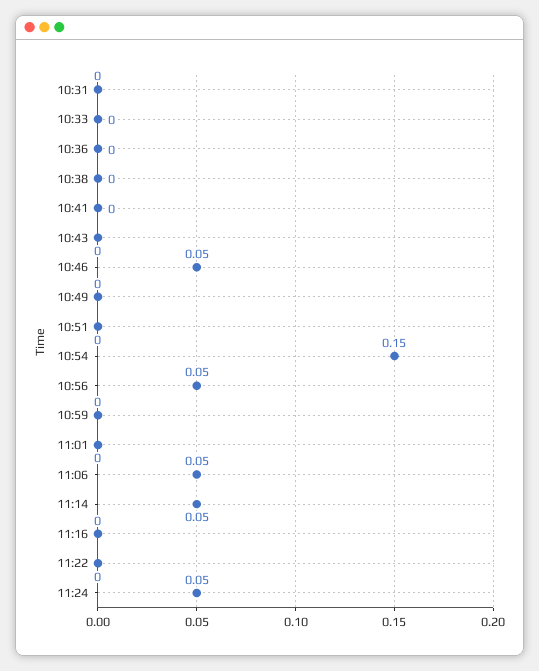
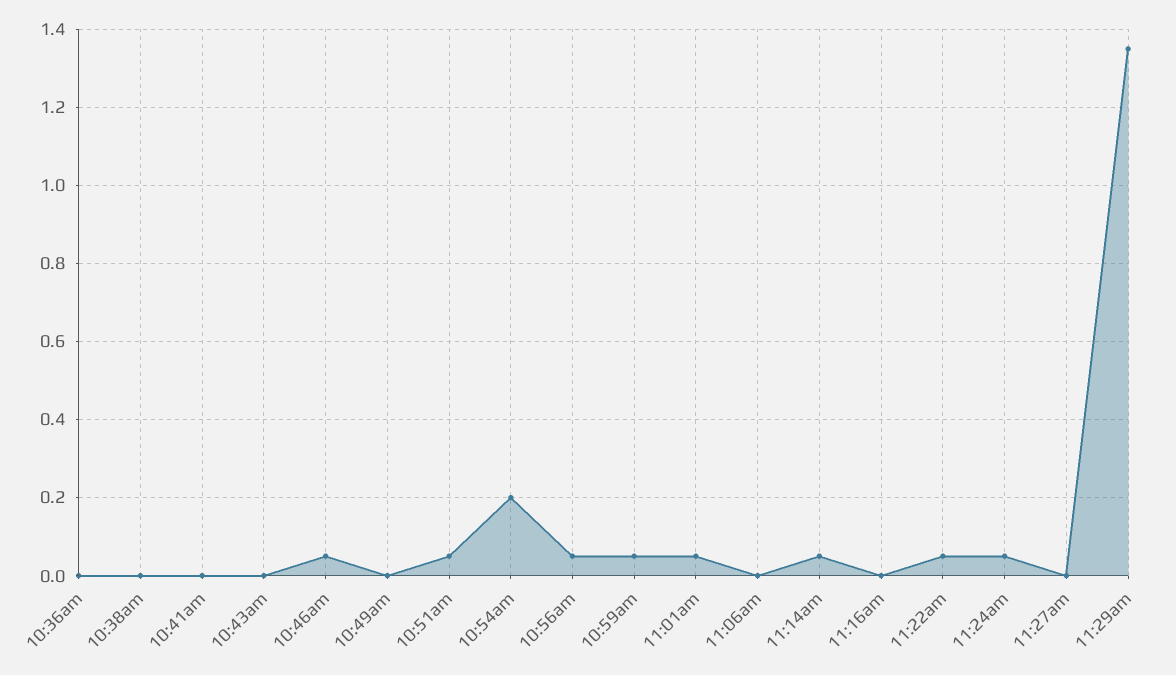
10:31: 0 -> none
10:33: 0 -> none
10:51: 0 -> 0.05
10:54: 0.15 -> 0.2
10:59: 0 -> 0.05
11:01: 0 -> 0.05
11:06: 0.05 -> 0
11:22: 0 -> 0.05
11:27am: none -> 0
11:29am: none -> 1.35

